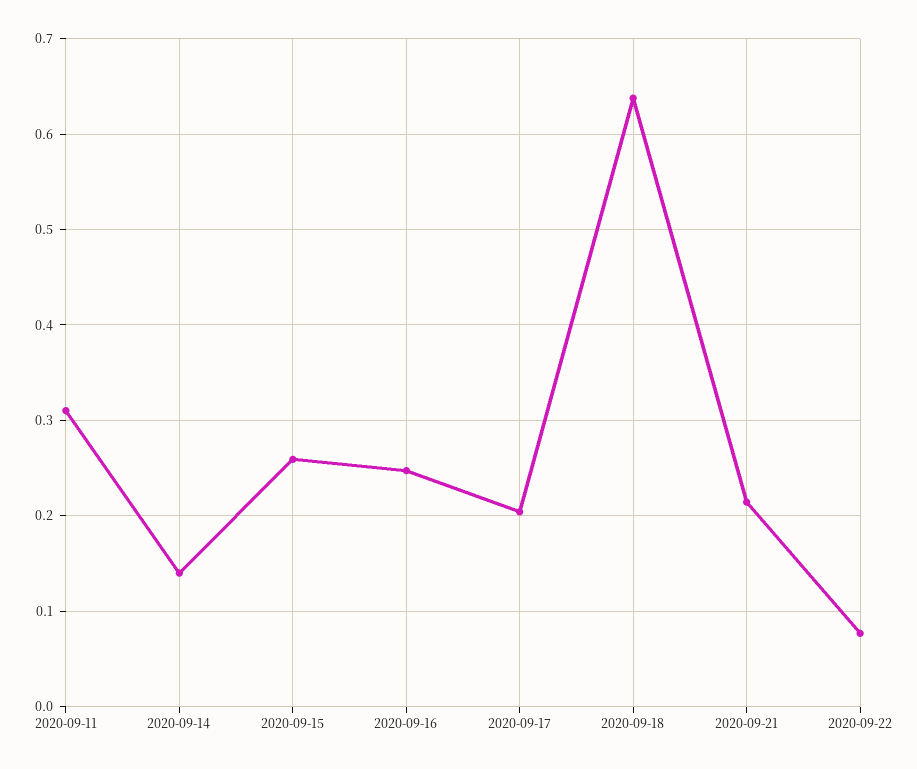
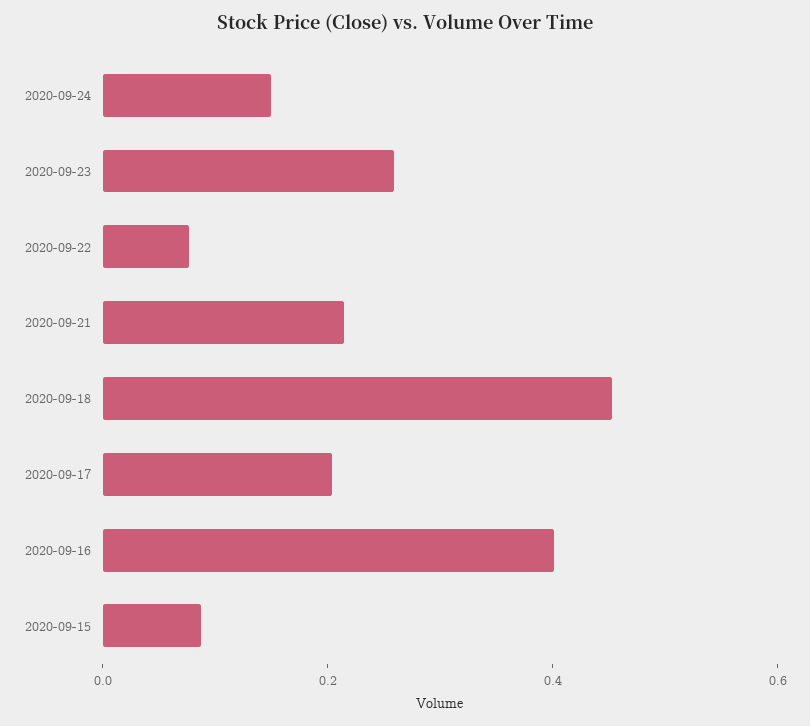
2020-09-11: 0.31 -> none
2020-09-14: 0.14 -> none
2020-09-15: 0.26 -> 0.1
2020-09-16: 0.25 -> 0.4
2020-09-18: 0.64 -> 0.45
2020-09-24: none -> 0.15
2020-09-23: none -> 0.25

